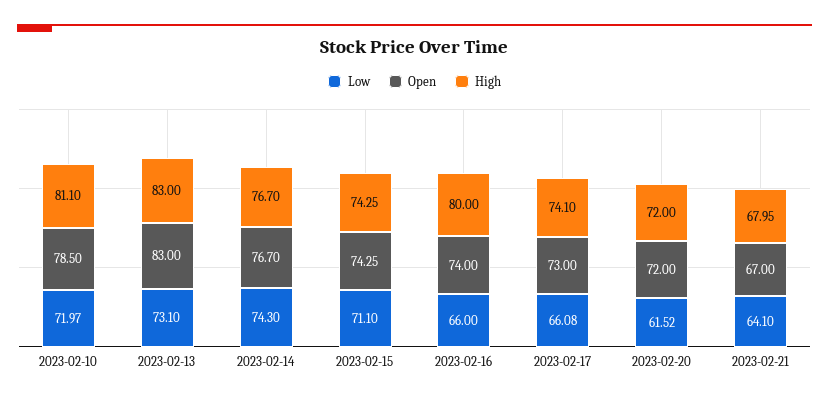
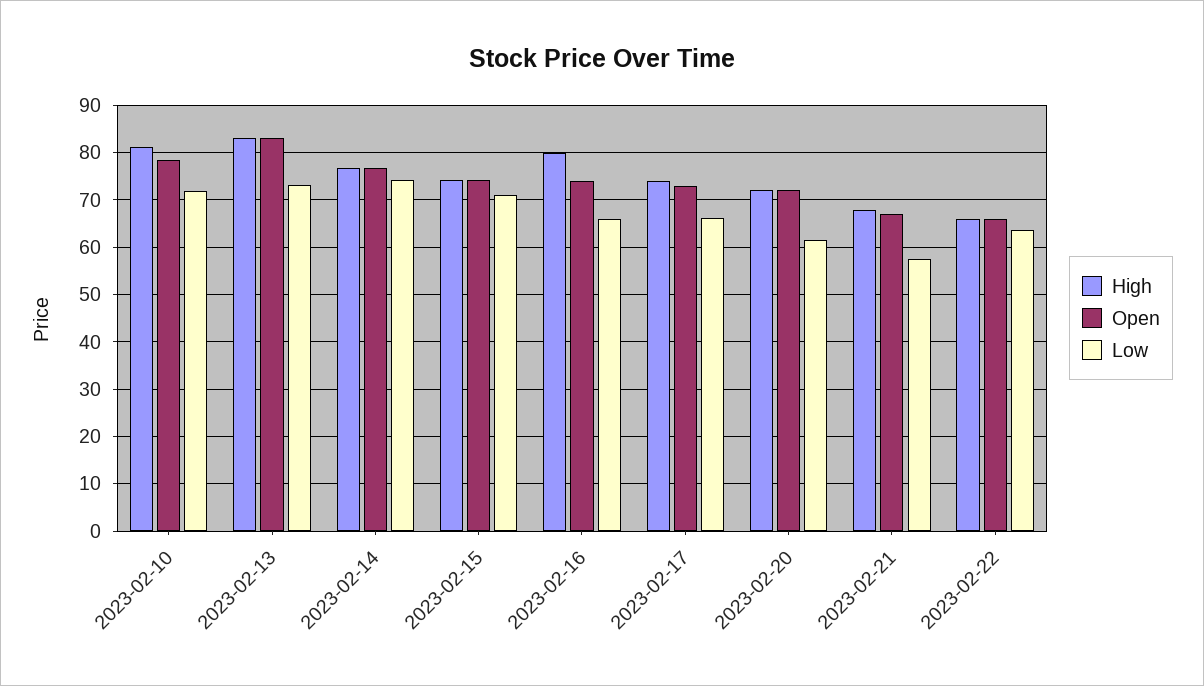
Low, 2023-02-21: 64.1 -> 58
High, 2023-02-22: none -> 66
Open, 2023-02-22: none -> 66
Low, 2023-02-22: none -> 64

